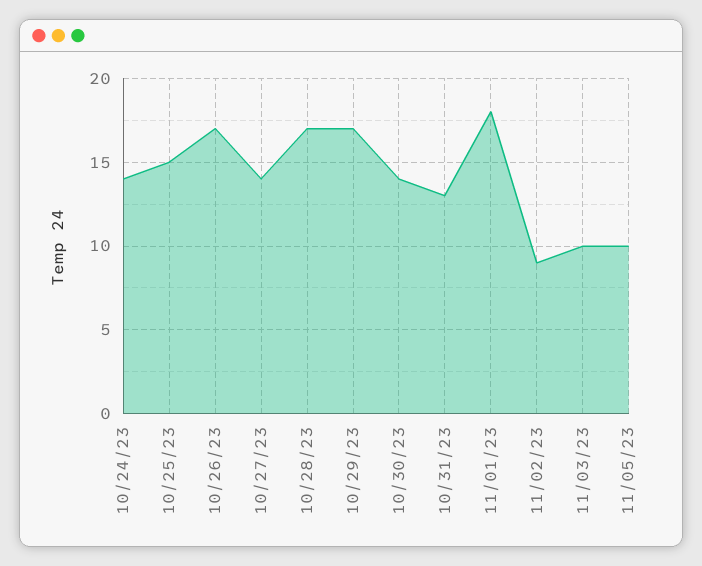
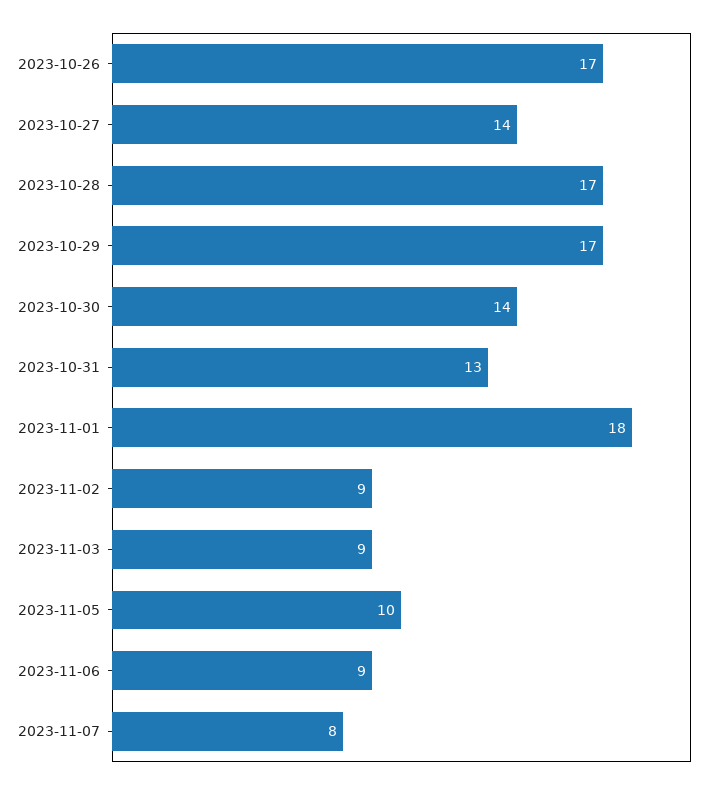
10/24/23: 14 -> none
10/25/23: 15 -> none
11/03/23: 10 -> 9
2023-11-06: none -> 9
2023-11-07: none -> 8

